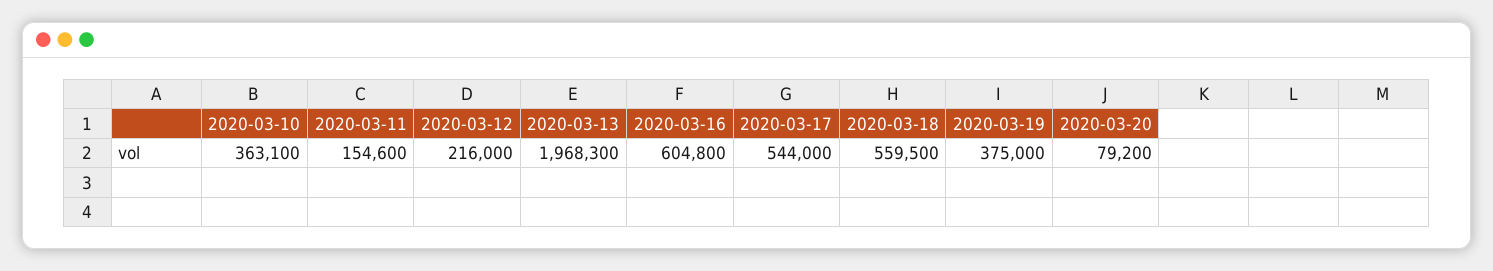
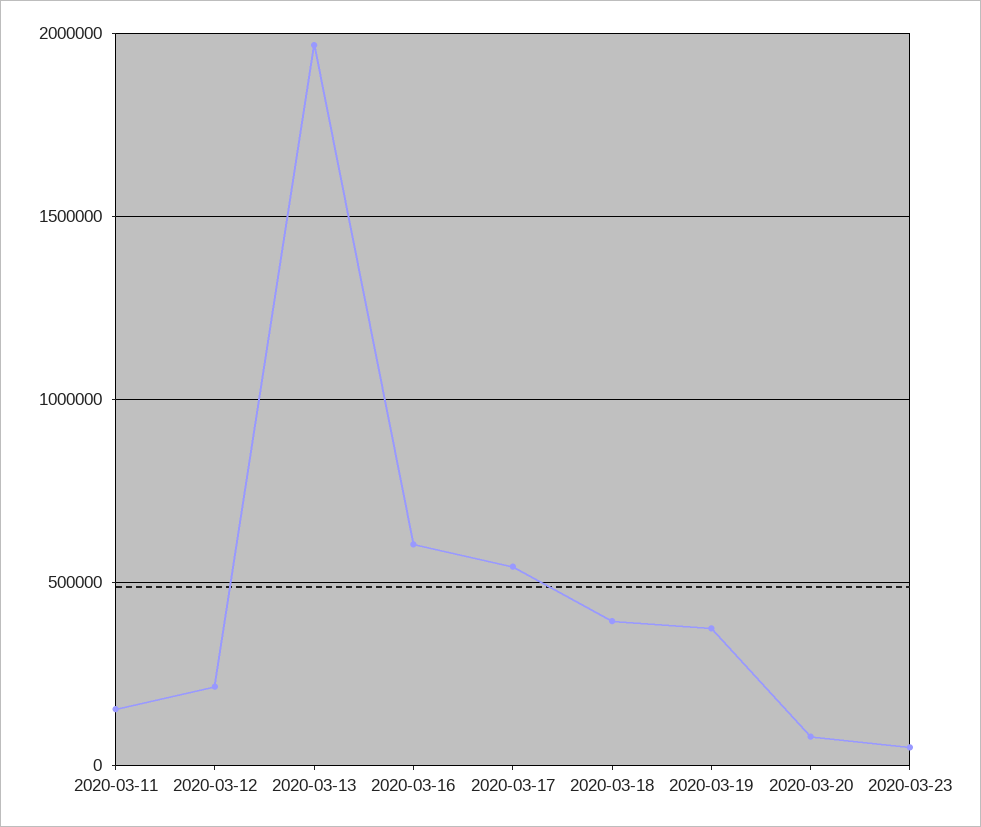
2020-03-10: 363100 -> none
2020-03-18: 559500 -> 400000
2020-03-23: none -> 50000

